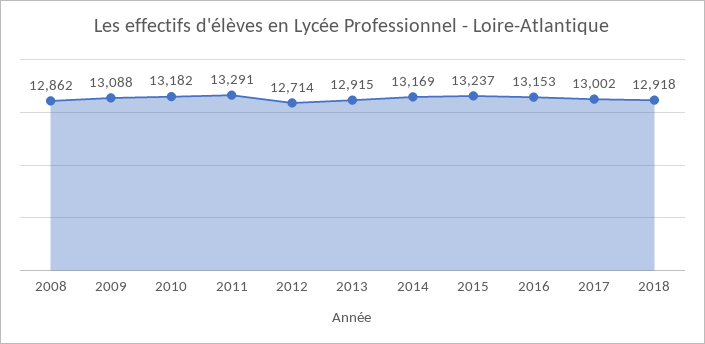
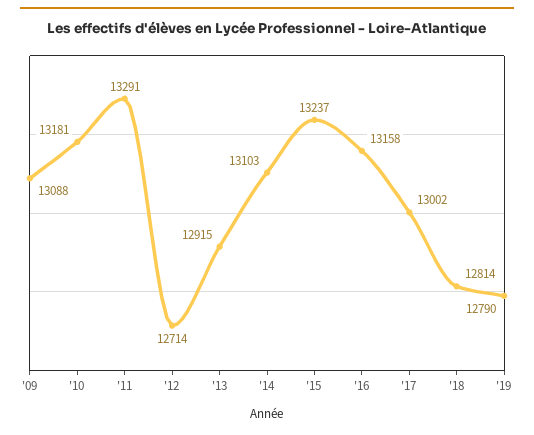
2008: 12862 -> none
2010: 13182 -> 13181
2014: 13169 -> 13103
2016: 13153 -> 13158
2018: 12918 -> 12814
'19: none -> 12790

